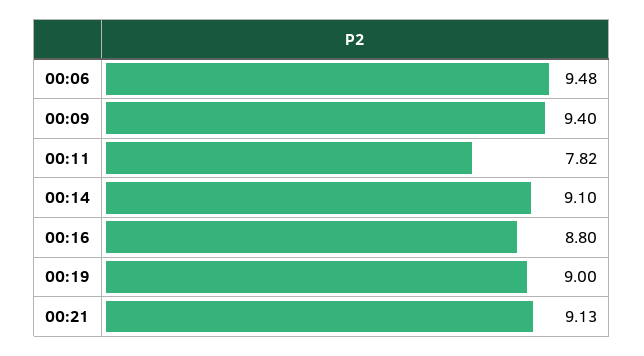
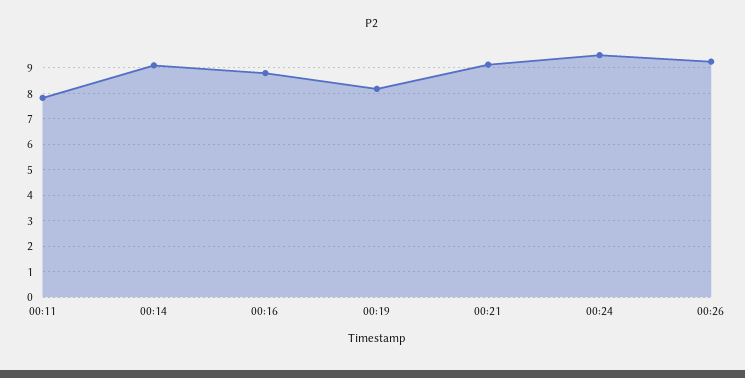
00:06: 9.48 -> none
00:09: 9.4 -> none
00:19: 9 -> 8.25
00:24: none -> 9.5
00:26: none -> 9.25

